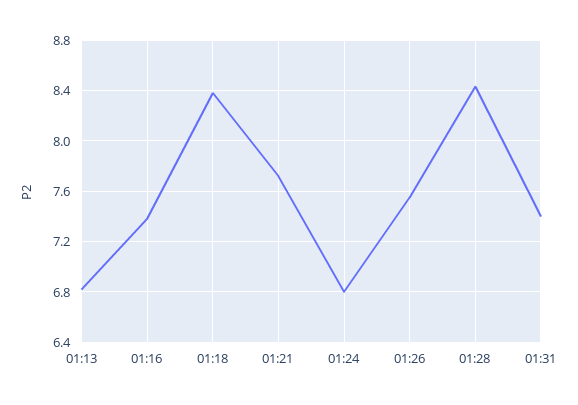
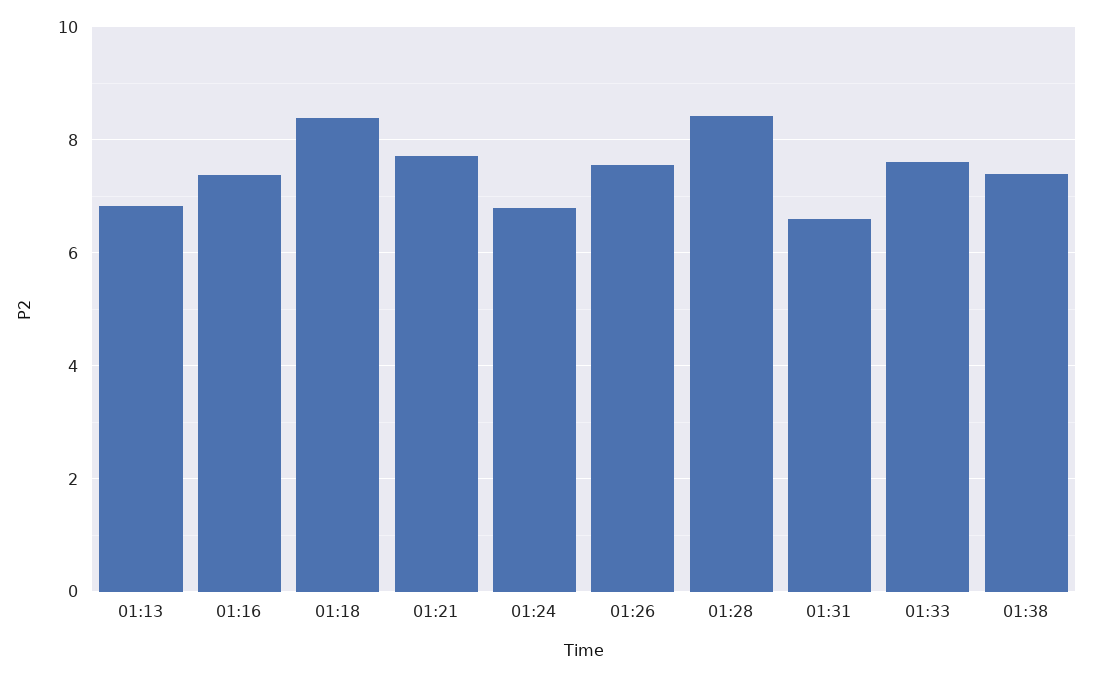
01:31: 7.4 -> 6.6
01:33: none -> 7.6
01:38: none -> 7.4

